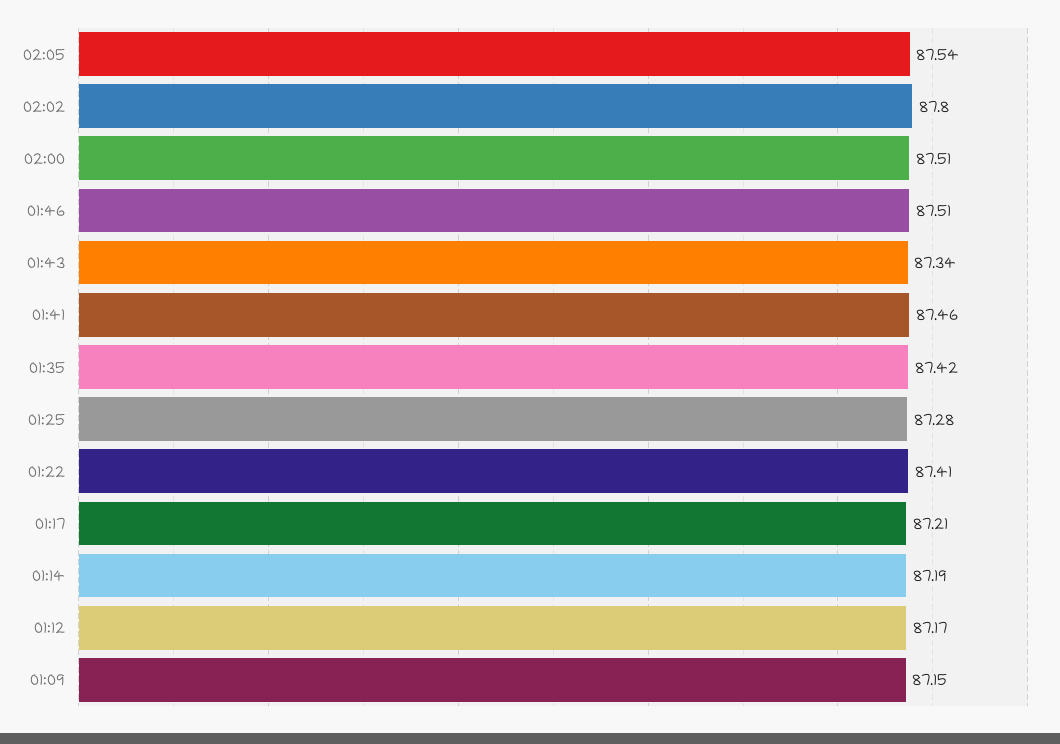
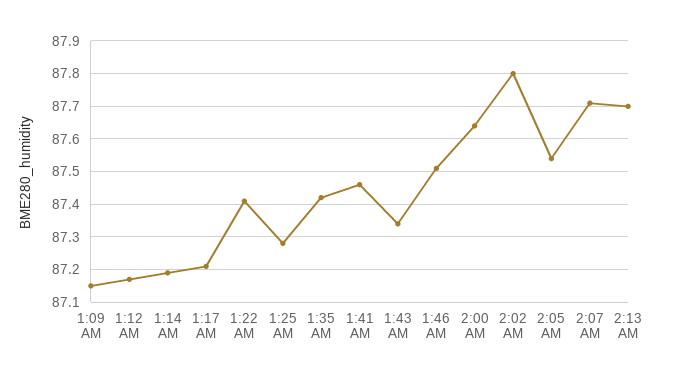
02:00: 87.51 -> 87.65
2:07 AM: none -> 87.7
2:13 AM: none -> 87.7

